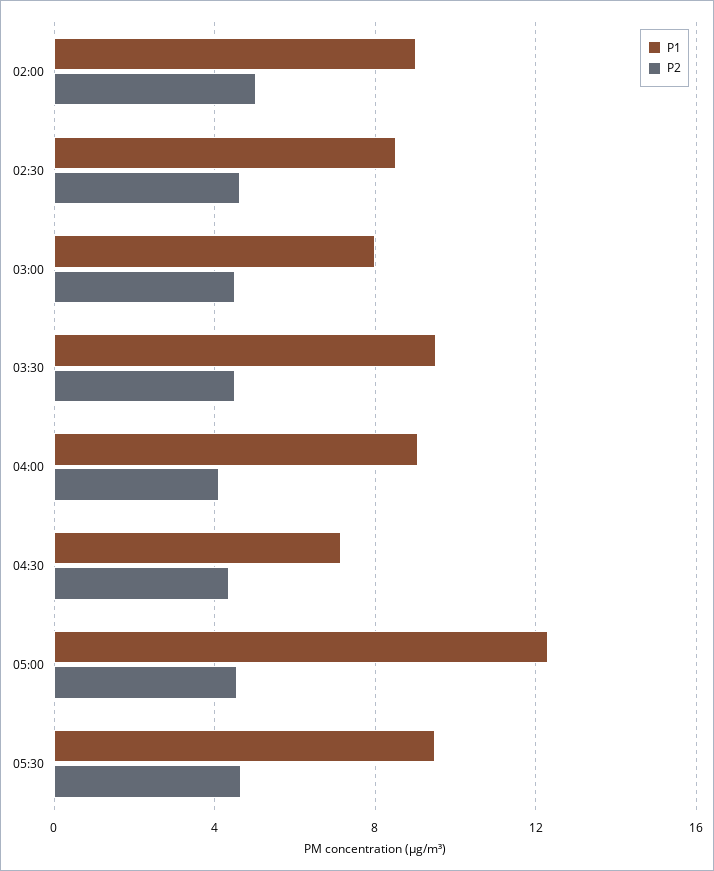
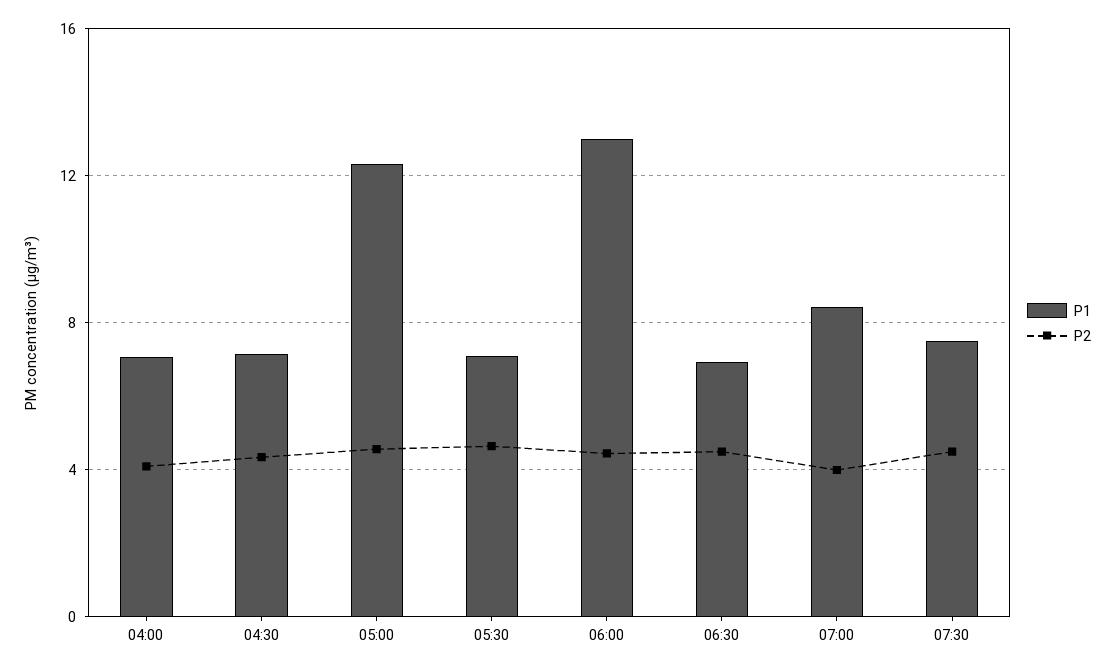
P1, 02:00: 9 -> none
P2, 02:00: 5 -> none
P1, 02:30: 8.5 -> none
P2, 02:30: 4.5 -> none
P1, 03:00: 8 -> none
P2, 03:00: 4.5 -> none
P1, 03:30: 9.5 -> none
P2, 03:30: 4.5 -> none
P1, 04:00: 9 -> 7
P1, 05:30: 9.5 -> 7
P1, 06:00: none -> 13
P2, 06:00: none -> 4.5
P1, 06:30: none -> 7
P2, 06:30: none -> 4.5
P1, 07:00: none -> 8.5
P2, 07:00: none -> 4
P1, 07:30: none -> 7.5
P2, 07:30: none -> 4.5

